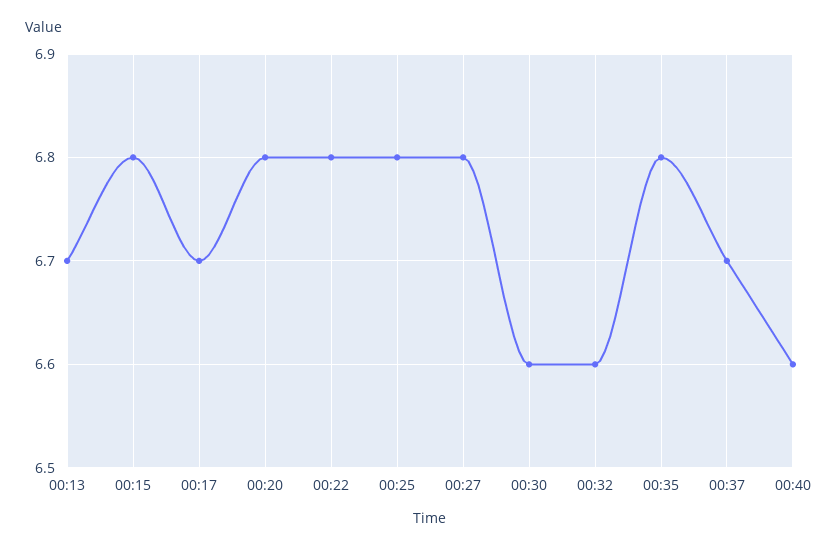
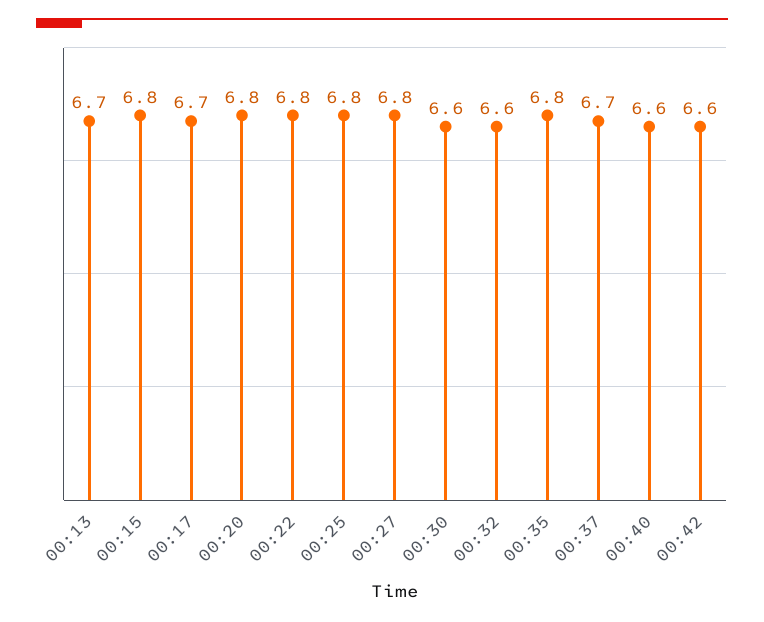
00:42: none -> 6.6

